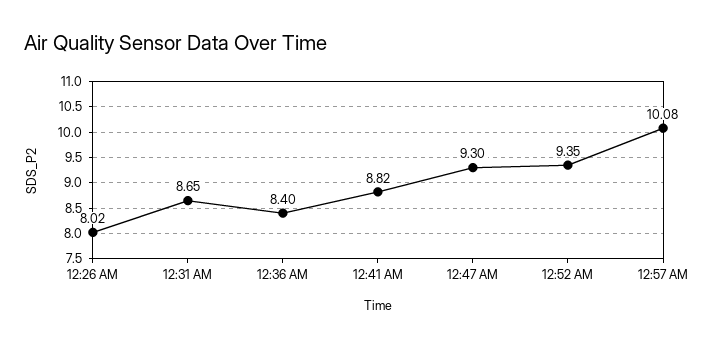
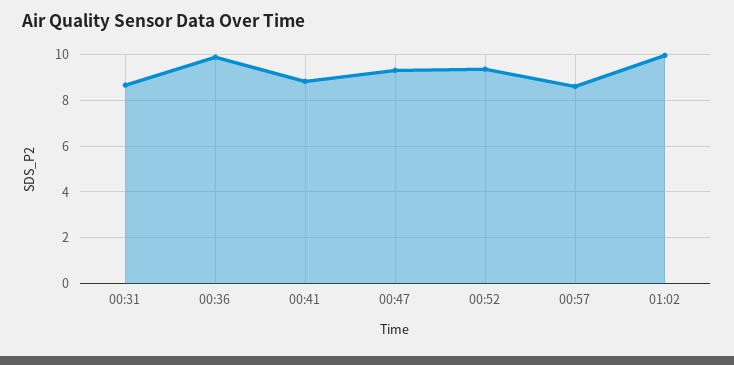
12:26 AM: 8.02 -> none
12:36 AM: 8.4 -> 10
12:57 AM: 10.08 -> 8.5
01:02: none -> 10

